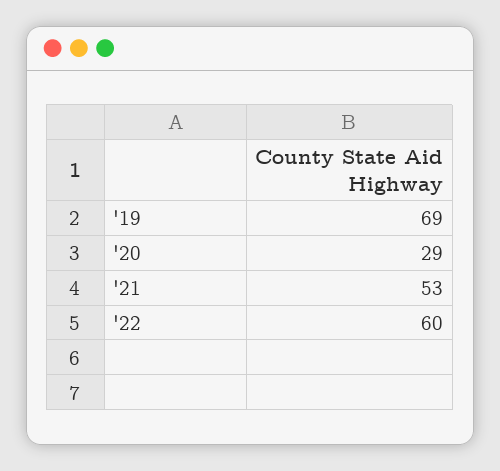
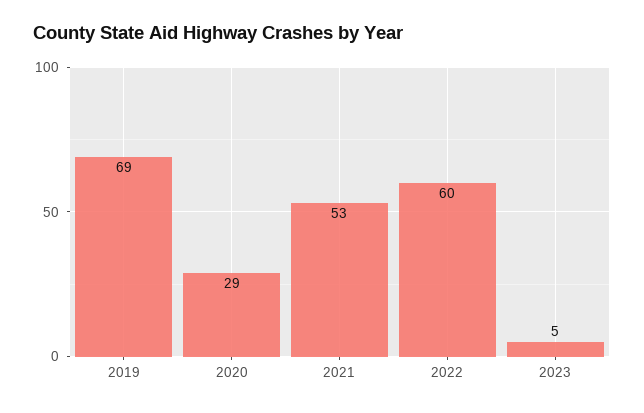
2023: none -> 5

